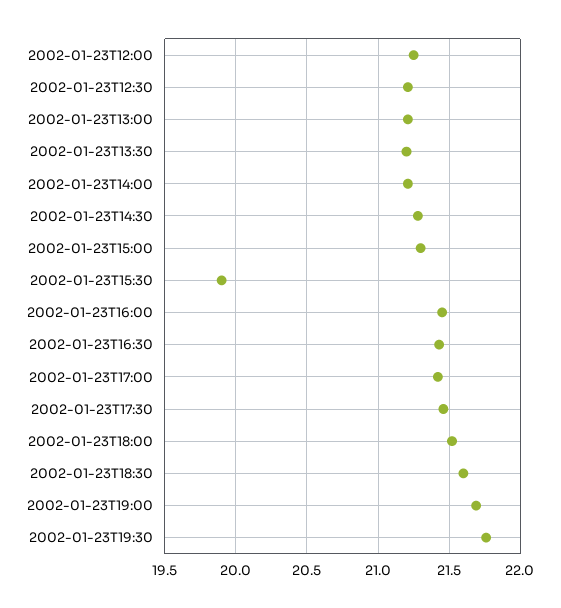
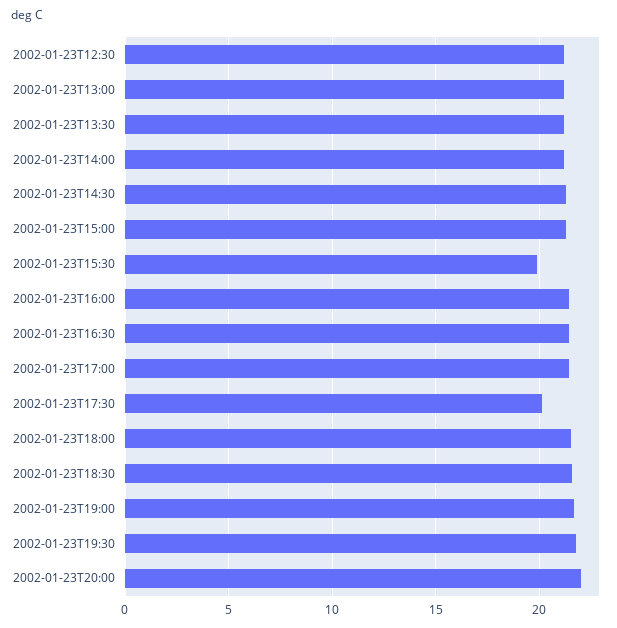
2002-01-23T12:00: 21.25 -> none
2002-01-23T17:30: 21.45 -> 20
2002-01-23T20:00: none -> 22

